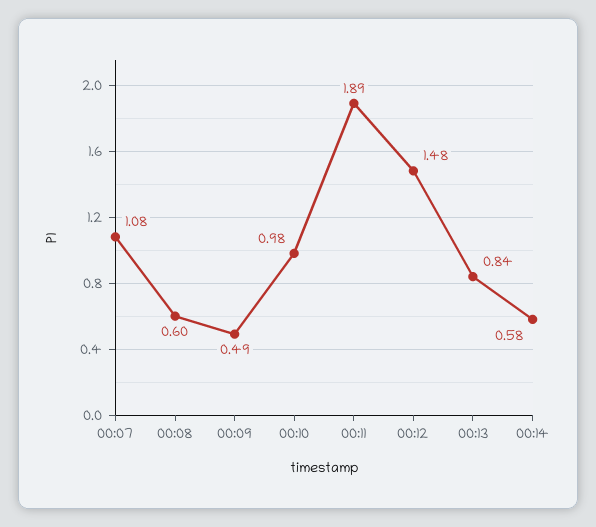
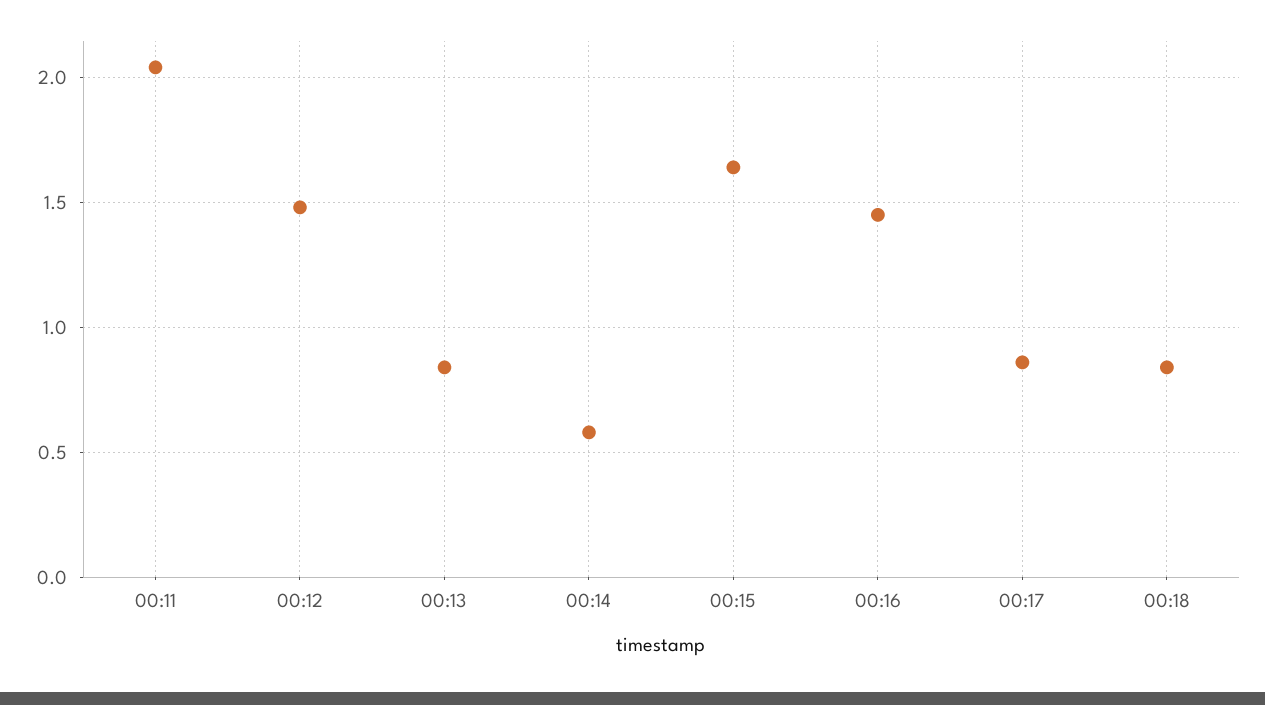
00:07: 1.08 -> none
00:08: 0.6 -> none
00:09: 0.49 -> none
00:10: 0.98 -> none
00:11: 1.89 -> 2.05
00:15: none -> 1.65
00:16: none -> 1.45
00:17: none -> 0.85
00:18: none -> 0.85

